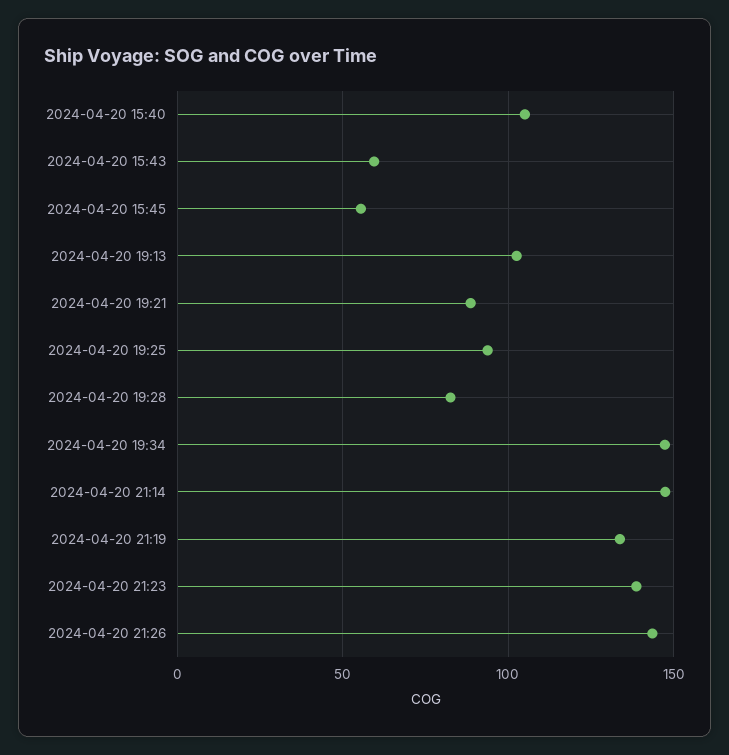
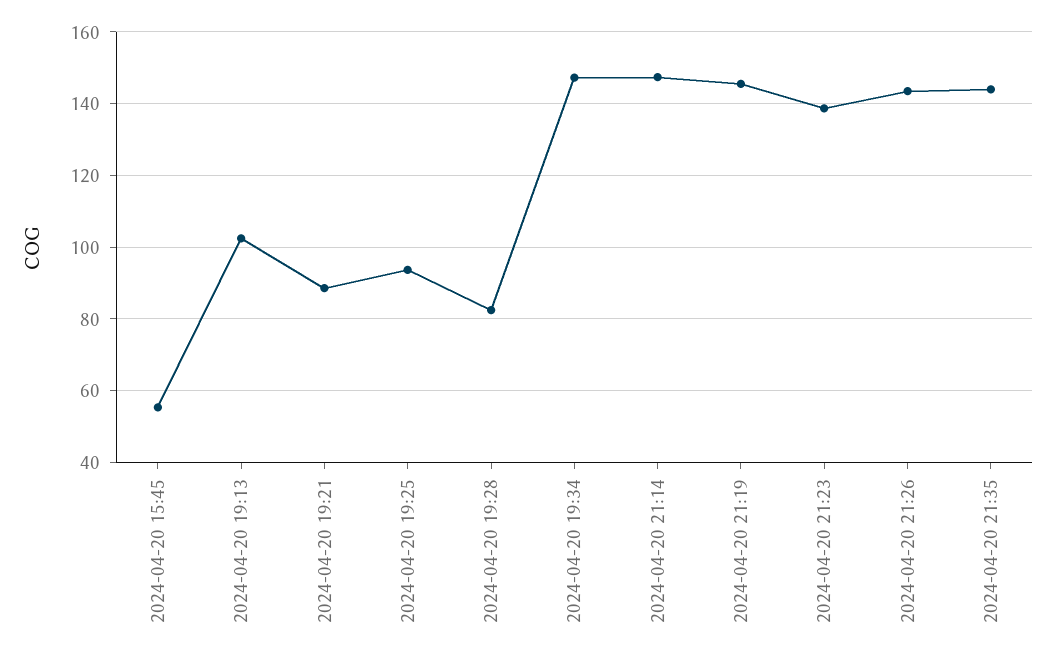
2024-04-20 15:40: 105 -> none
2024-04-20 15:43: 60 -> none
2024-04-20 21:19: 135 -> 146
2024-04-20 21:35: none -> 144

